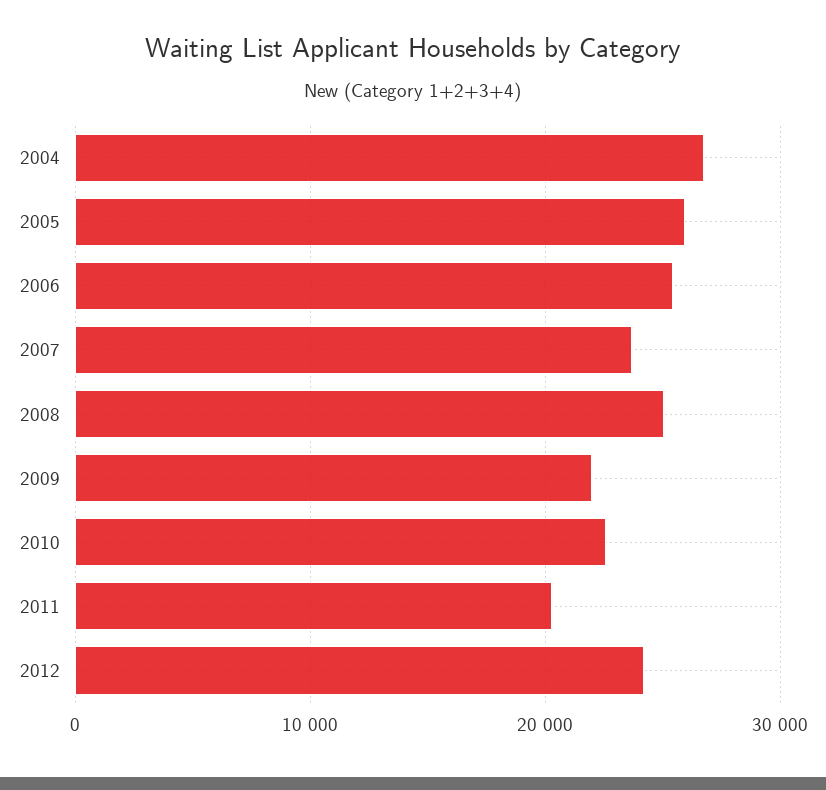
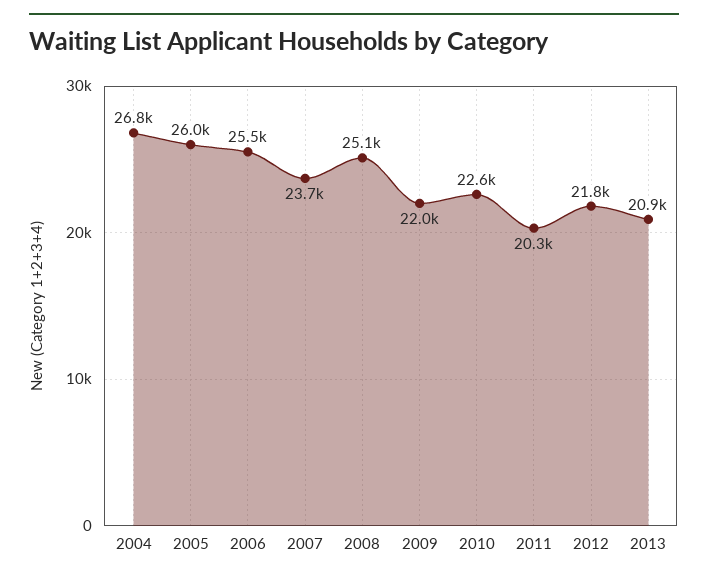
2012: 24000 -> 21800
2013: none -> 20900

